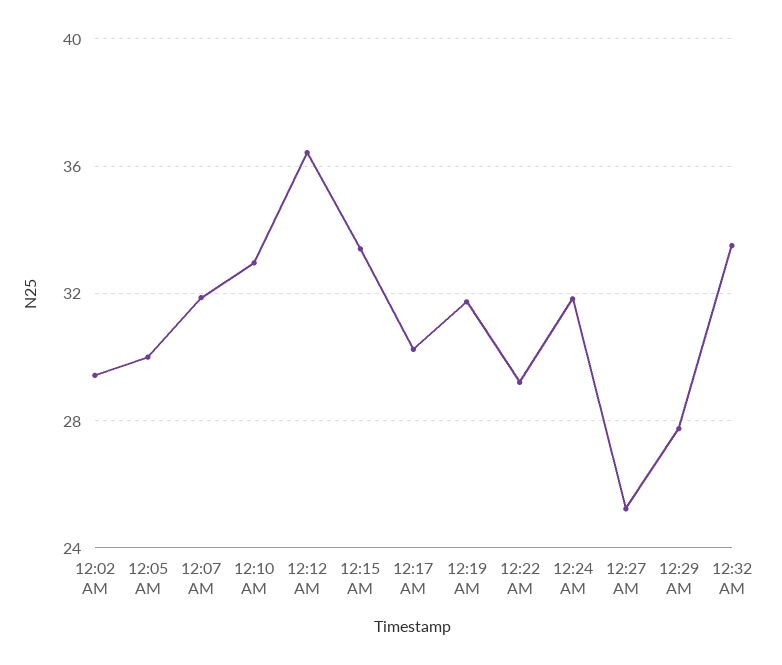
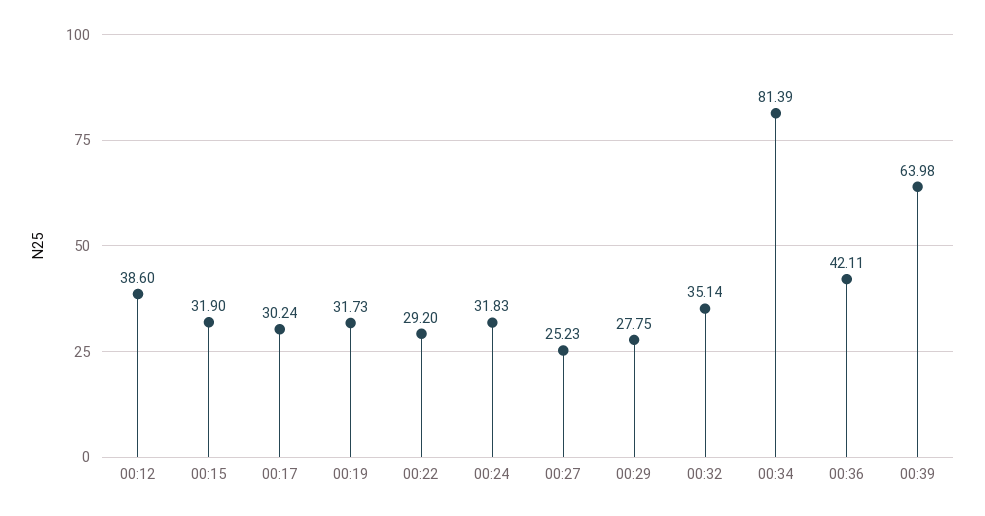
12:02 AM: 29.5 -> none
12:05 AM: 30 -> none
12:07 AM: 32 -> none
12:10 AM: 33 -> none
12:12 AM: 36.5 -> 38.6
12:15 AM: 33.5 -> 31.9
12:32 AM: 33.5 -> 35.14
00:34: none -> 81.39
00:36: none -> 42.11
00:39: none -> 63.98

